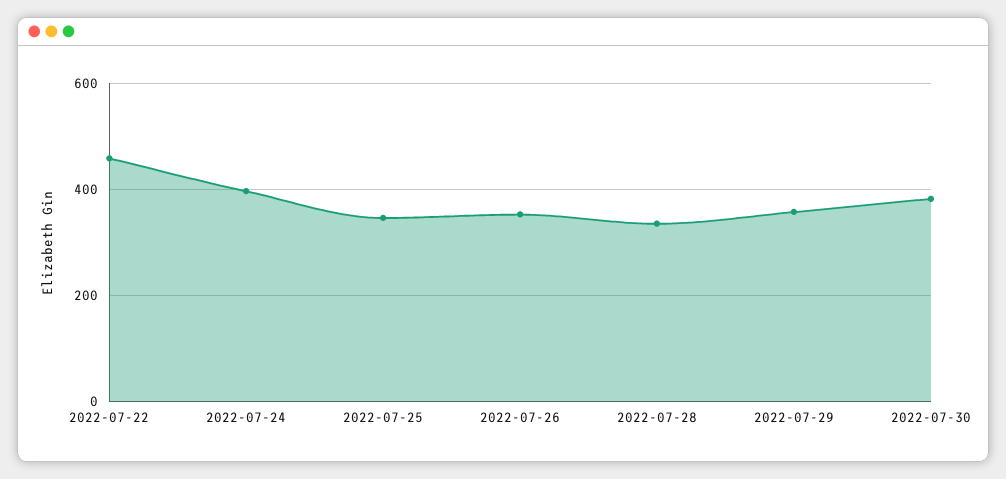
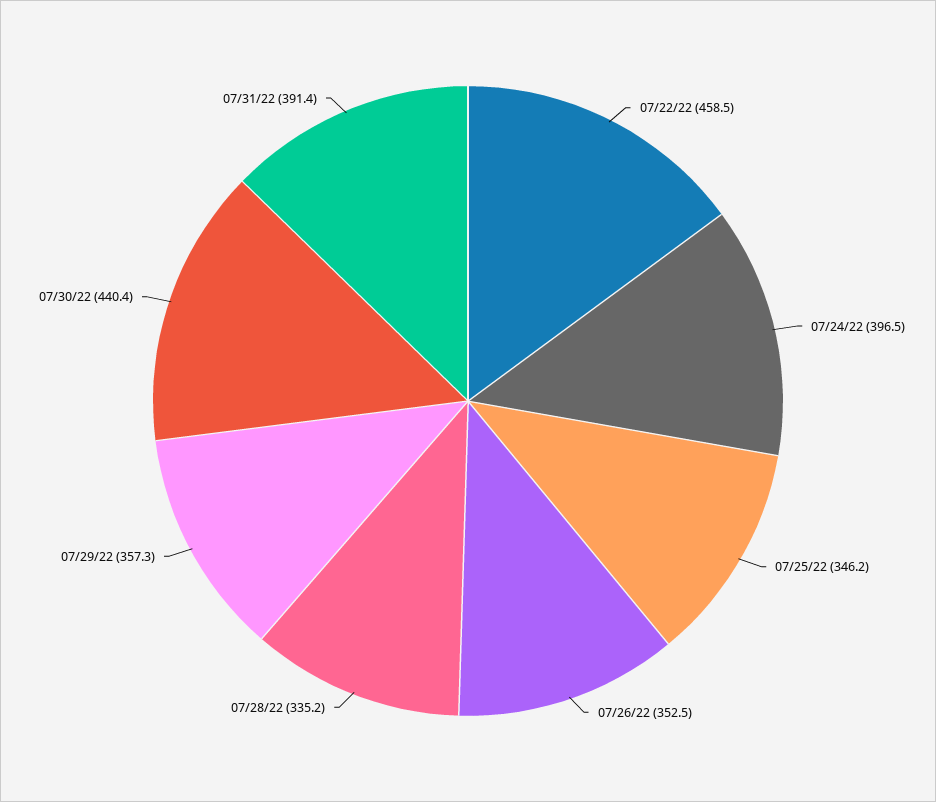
2022-07-30: 380 -> 440.4
07/31/22: none -> 391.4

